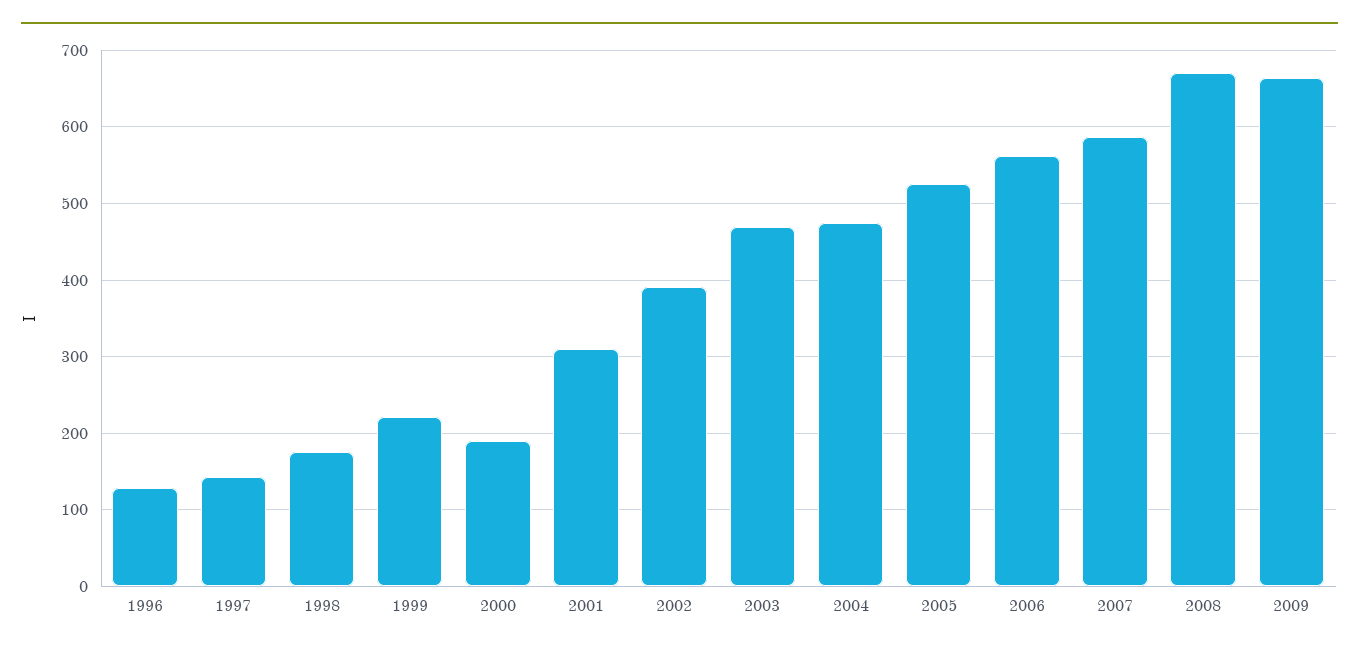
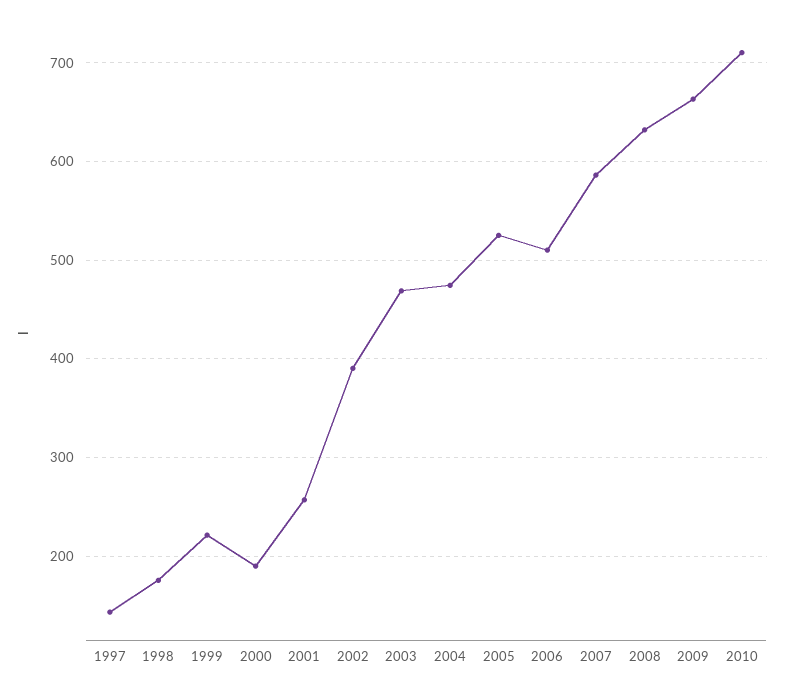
1996: 130 -> none
2001: 310 -> 260
2006: 560 -> 510
2008: 670 -> 630
2010: none -> 710

